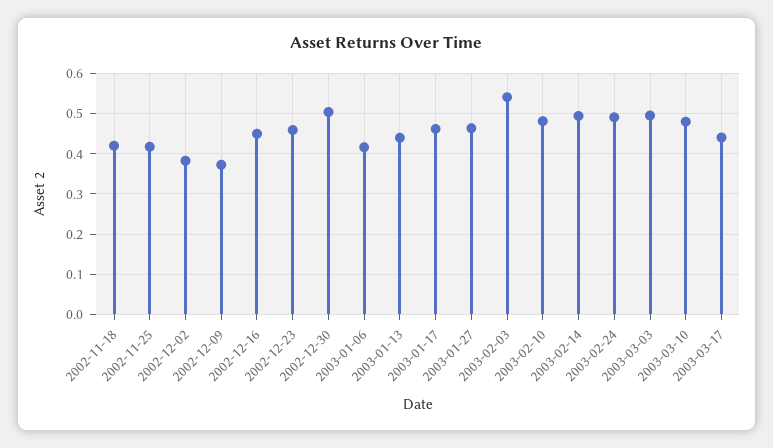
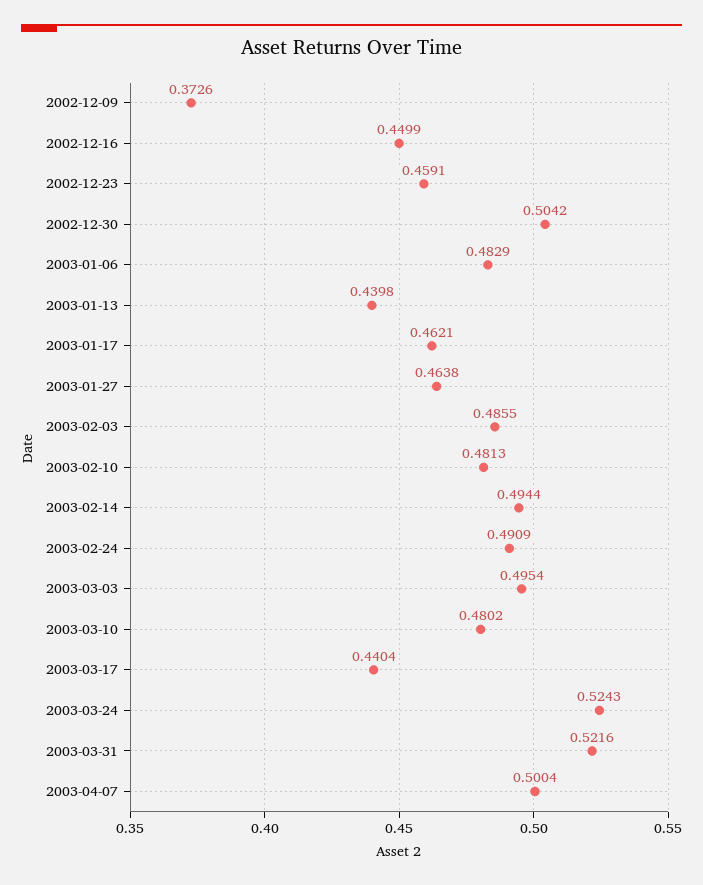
2002-11-18: 0.42 -> none
2002-11-25: 0.42 -> none
2002-12-02: 0.38 -> none
2003-01-06: 0.42 -> 0.4829
2003-02-03: 0.54 -> 0.4855
2003-03-24: none -> 0.5243
2003-03-31: none -> 0.5216
2003-04-07: none -> 0.5004

